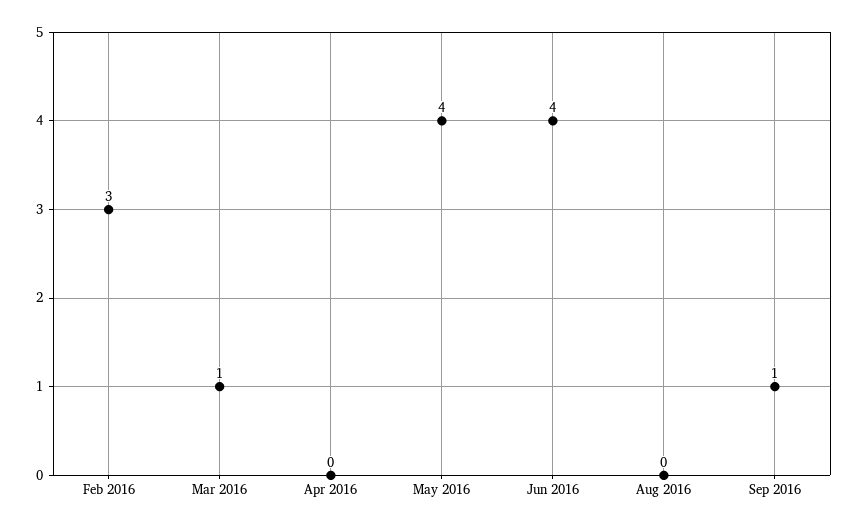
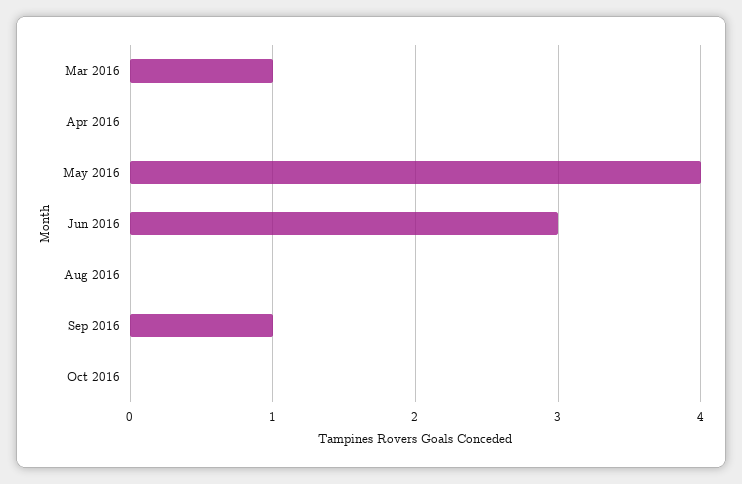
Feb 2016: 3 -> none
Jun 2016: 4 -> 3
Oct 2016: none -> 0

